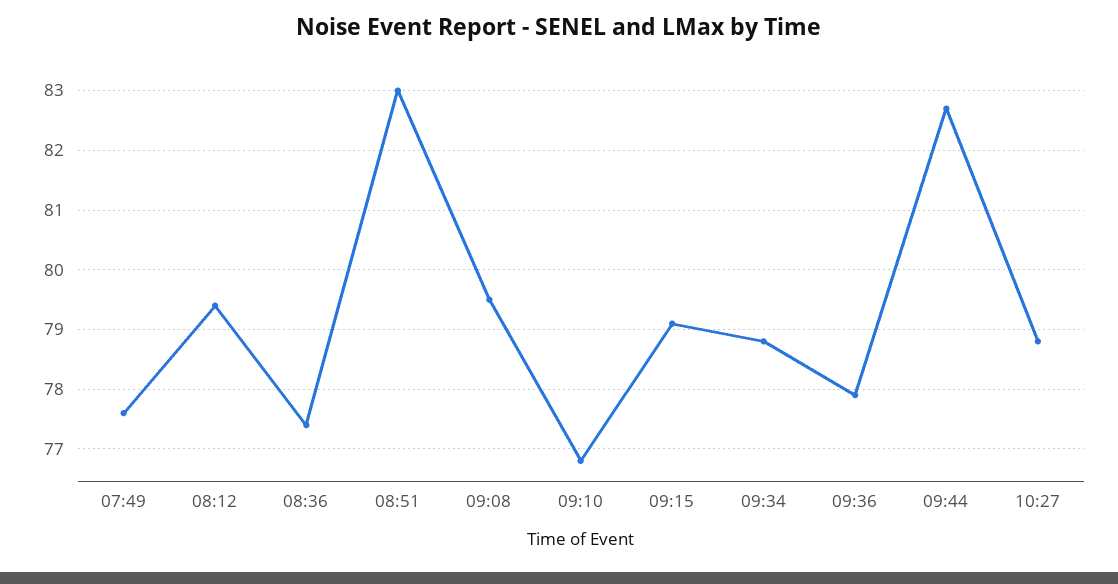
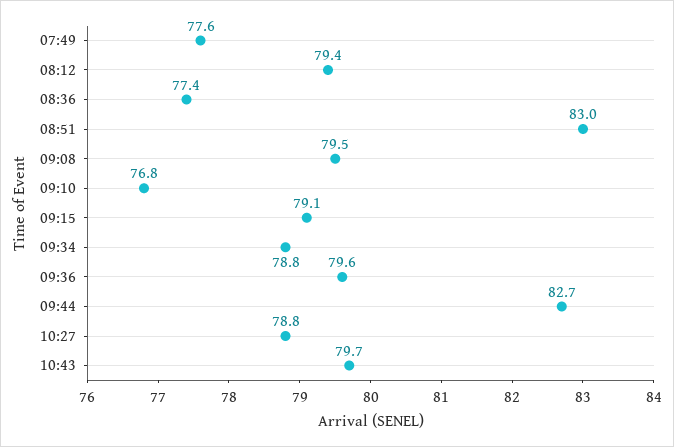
09:36: 78 -> 79.6
10:43: none -> 79.7

